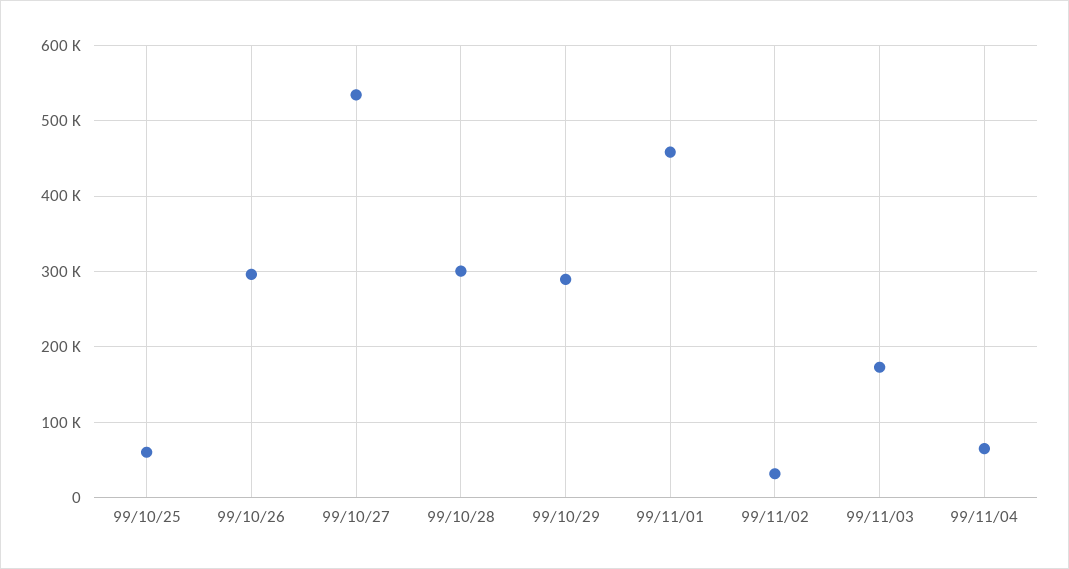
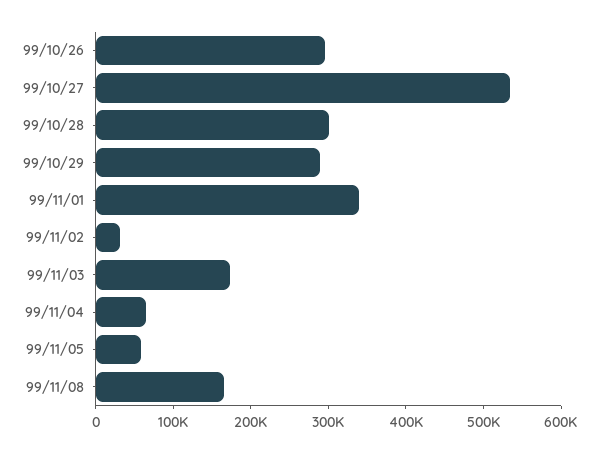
99/10/25: 60000 -> none
99/11/01: 460000 -> 340000
99/11/05: none -> 60000
99/11/08: none -> 160000

